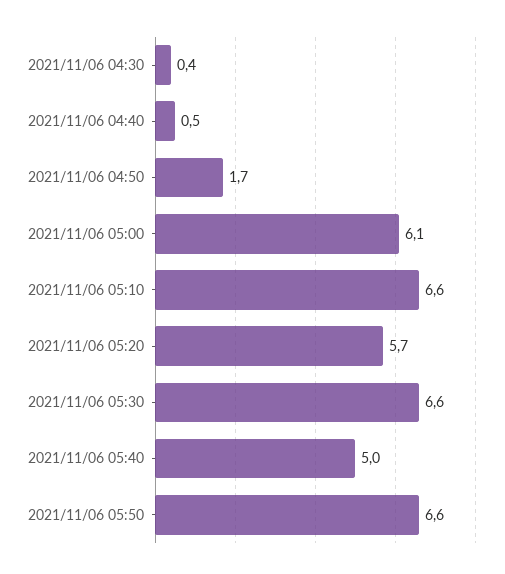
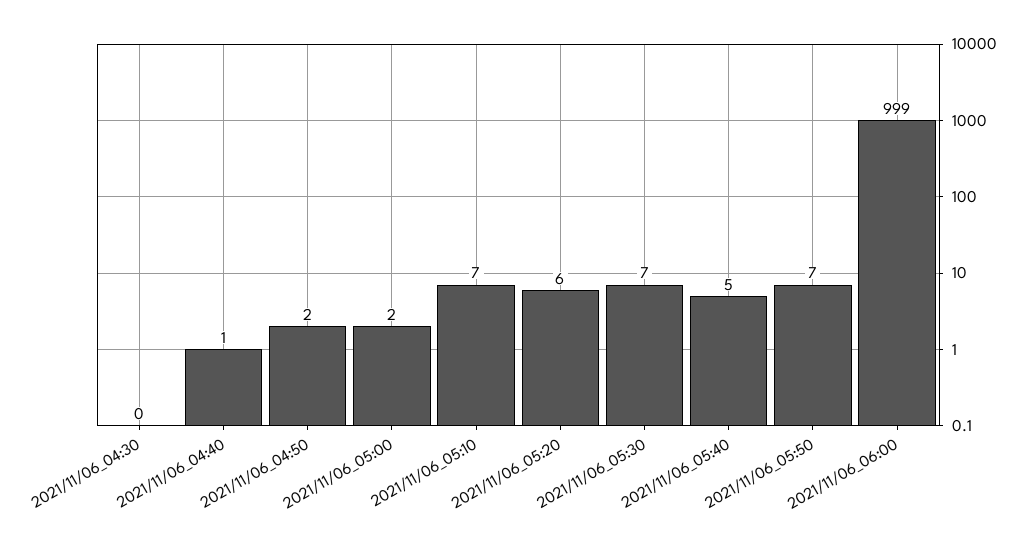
2021/11/06 05:00: 6.1 -> 2
2021/11/06_06:00: none -> 999

